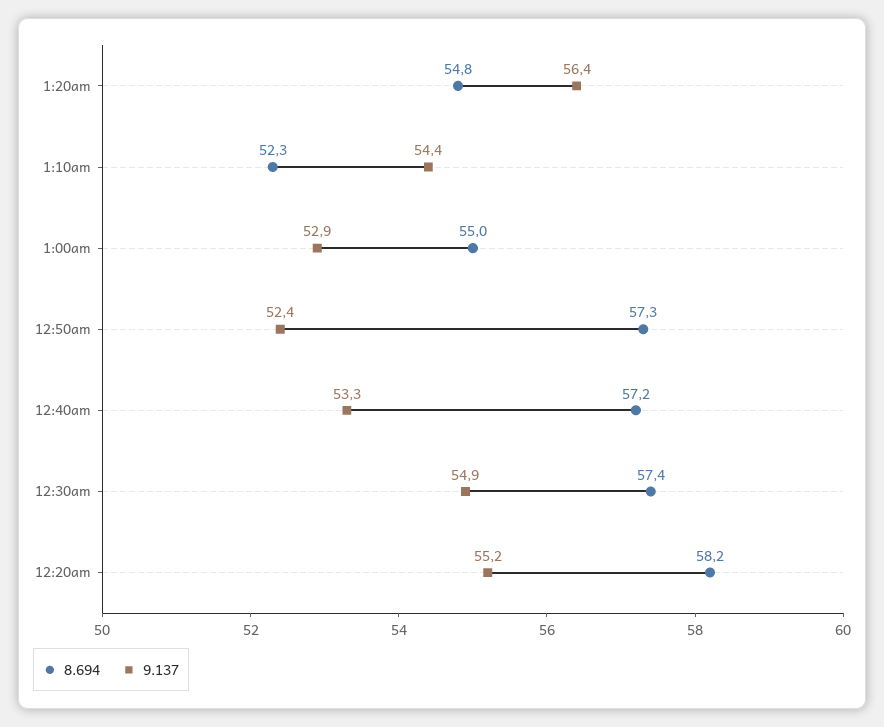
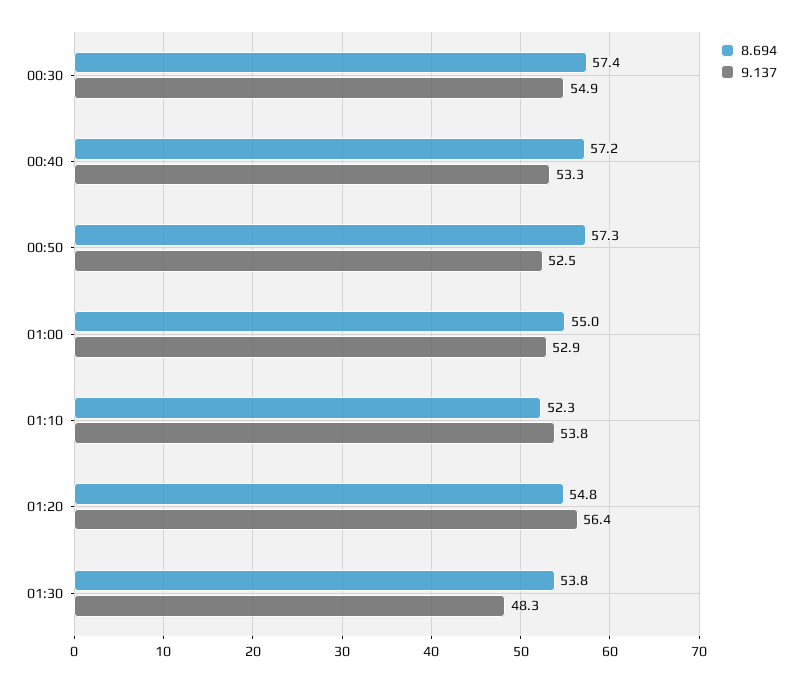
9.137, 1:10am: 54.4 -> 53.8
9.137, 12:50am: 52.4 -> 52.5
8.694, 12:20am: 58.2 -> none
9.137, 12:20am: 55.2 -> none
8.694, 01:30: none -> 53.8
9.137, 01:30: none -> 48.3

